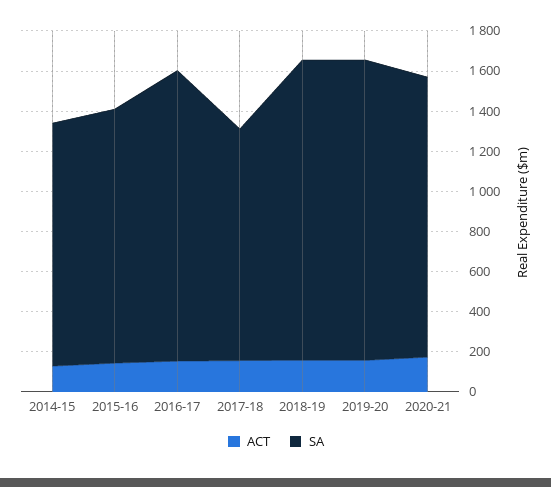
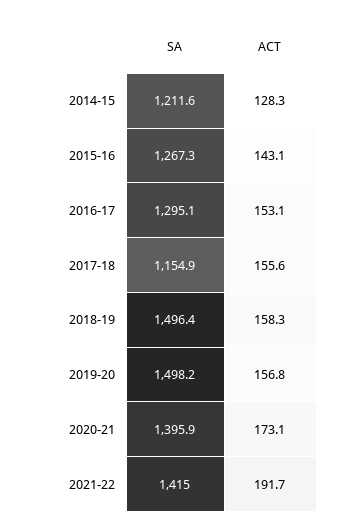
SA, 2016-17: 1450 -> 1295.1
SA, 2021-22: none -> 1415
ACT, 2021-22: none -> 191.7

